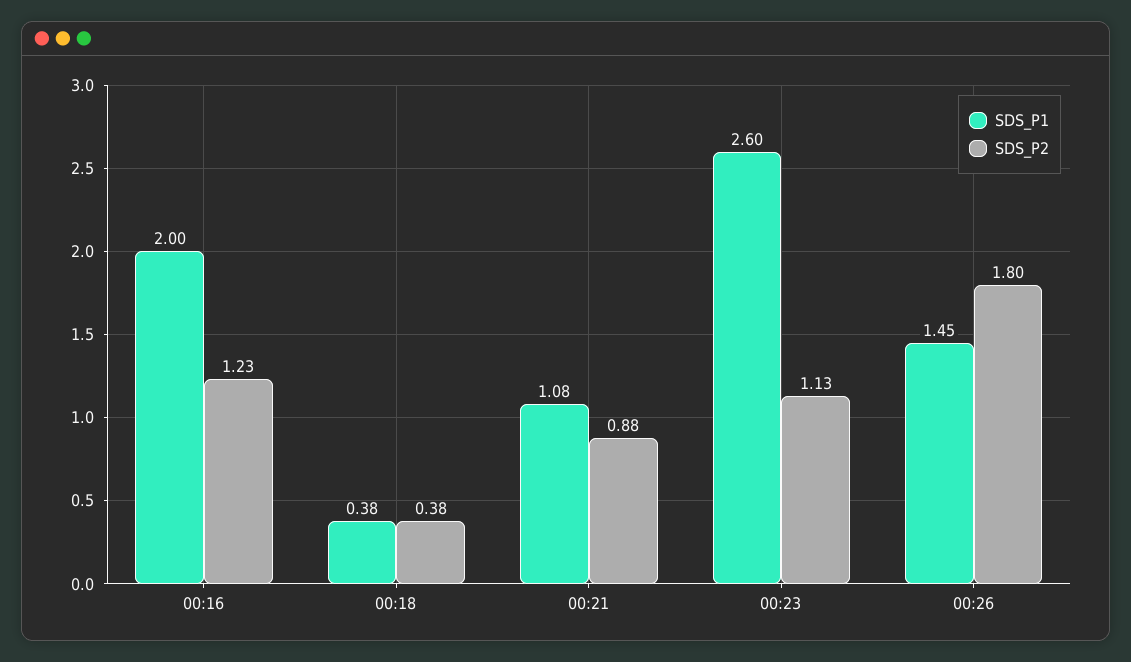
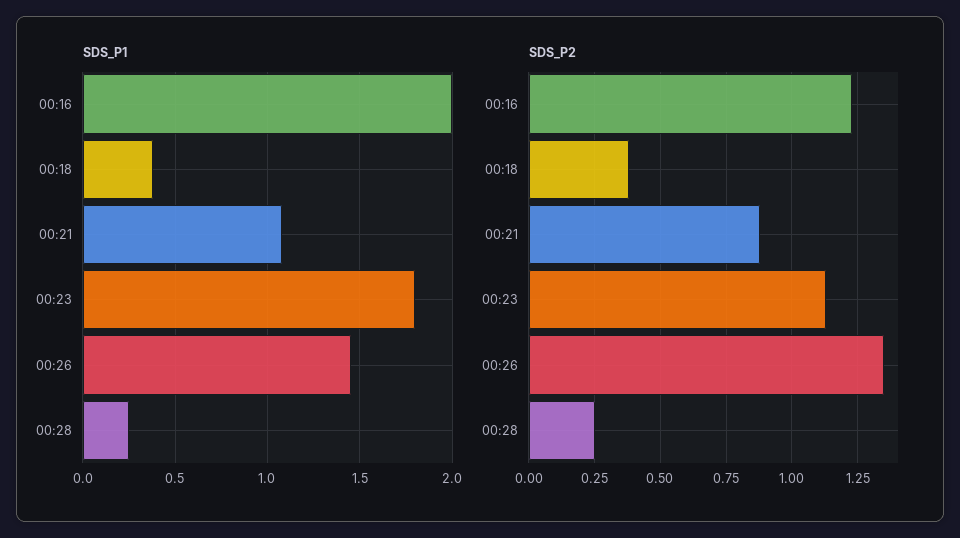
SDS_P1, 00:23: 2.6 -> 1.8
SDS_P2, 00:26: 1.8 -> 1.35
SDS_P1, 00:28: none -> 0.25
SDS_P2, 00:28: none -> 0.25

